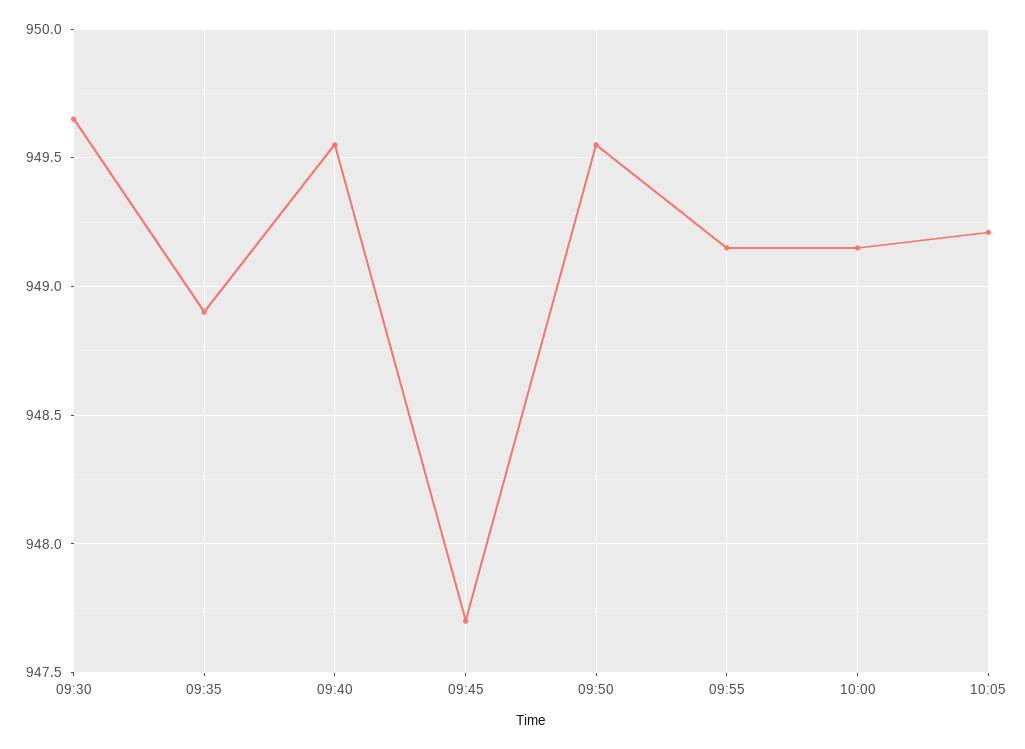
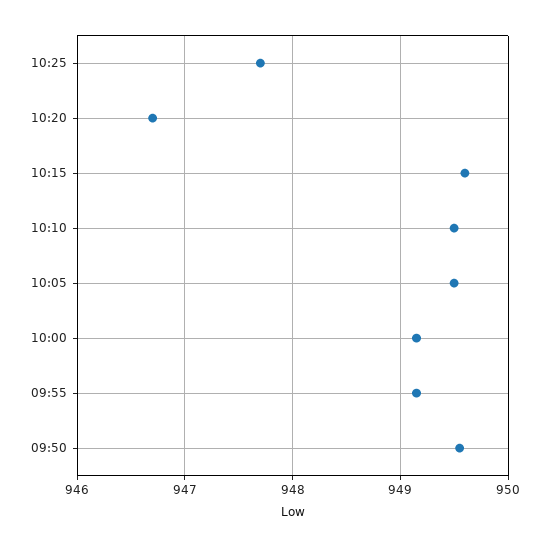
09:30: 949.65 -> none
09:35: 948.9 -> none
09:40: 949.55 -> none
09:45: 947.7 -> none
10:05: 949.2 -> 949.5
10:25: none -> 947.7
10:20: none -> 946.7
10:15: none -> 949.6
10:10: none -> 949.5

